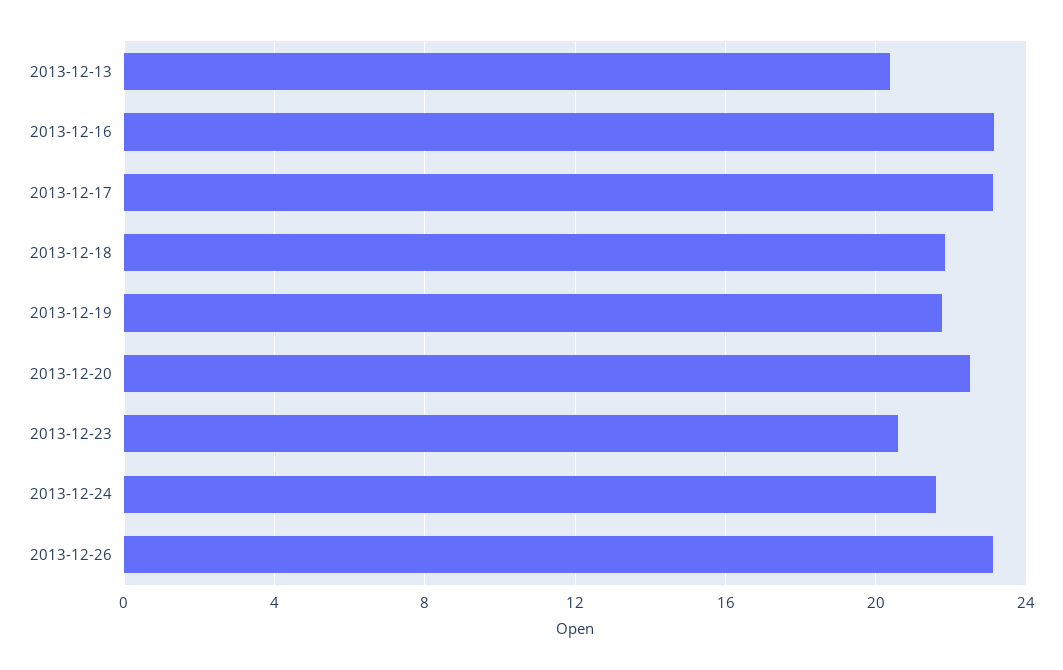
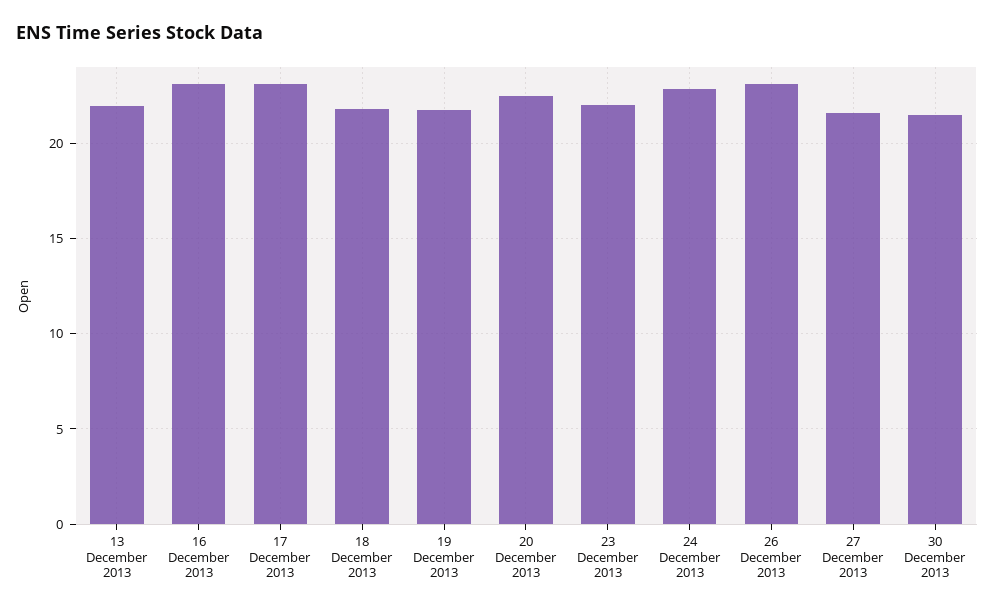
2013-12-13: 20.5 -> 22
2013-12-23: 20.5 -> 22
2013-12-24: 21.5 -> 23
27 December 2013: none -> 21.5
30 December 2013: none -> 21.5

